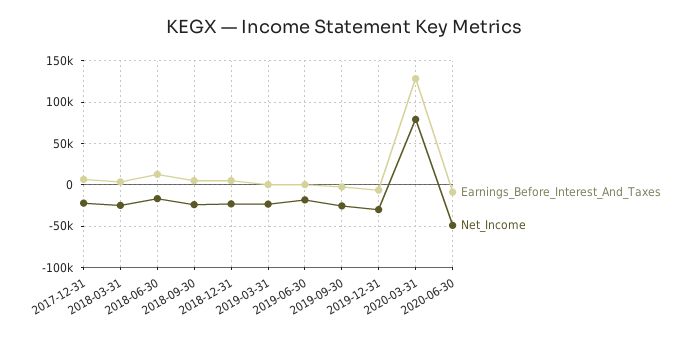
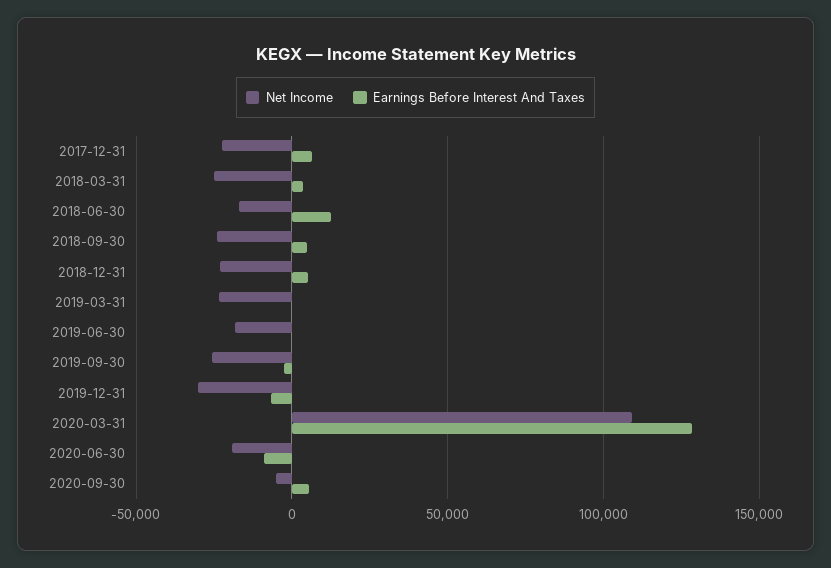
Net_Income, 2020-03-31: 80000 -> 110000
Net_Income, 2020-06-30: -50000 -> -20000
Net_Income, 2020-09-30: none -> -5000
Earnings_Before_Interest_And_Taxes, 2020-09-30: none -> 5000

